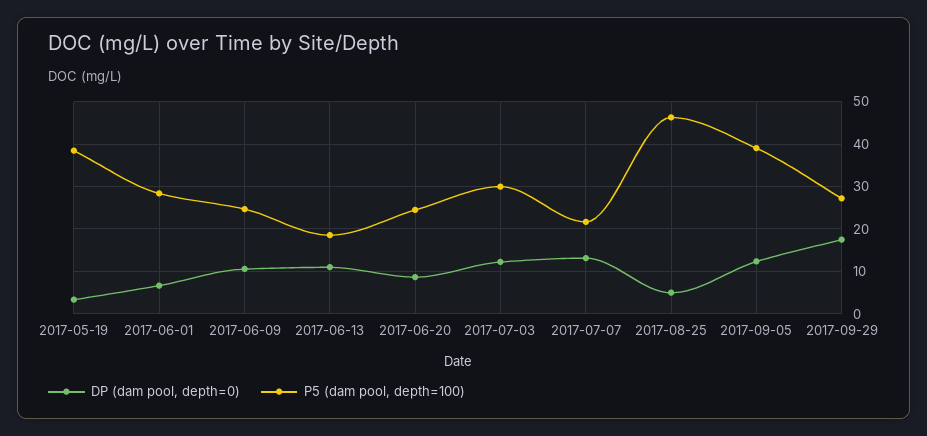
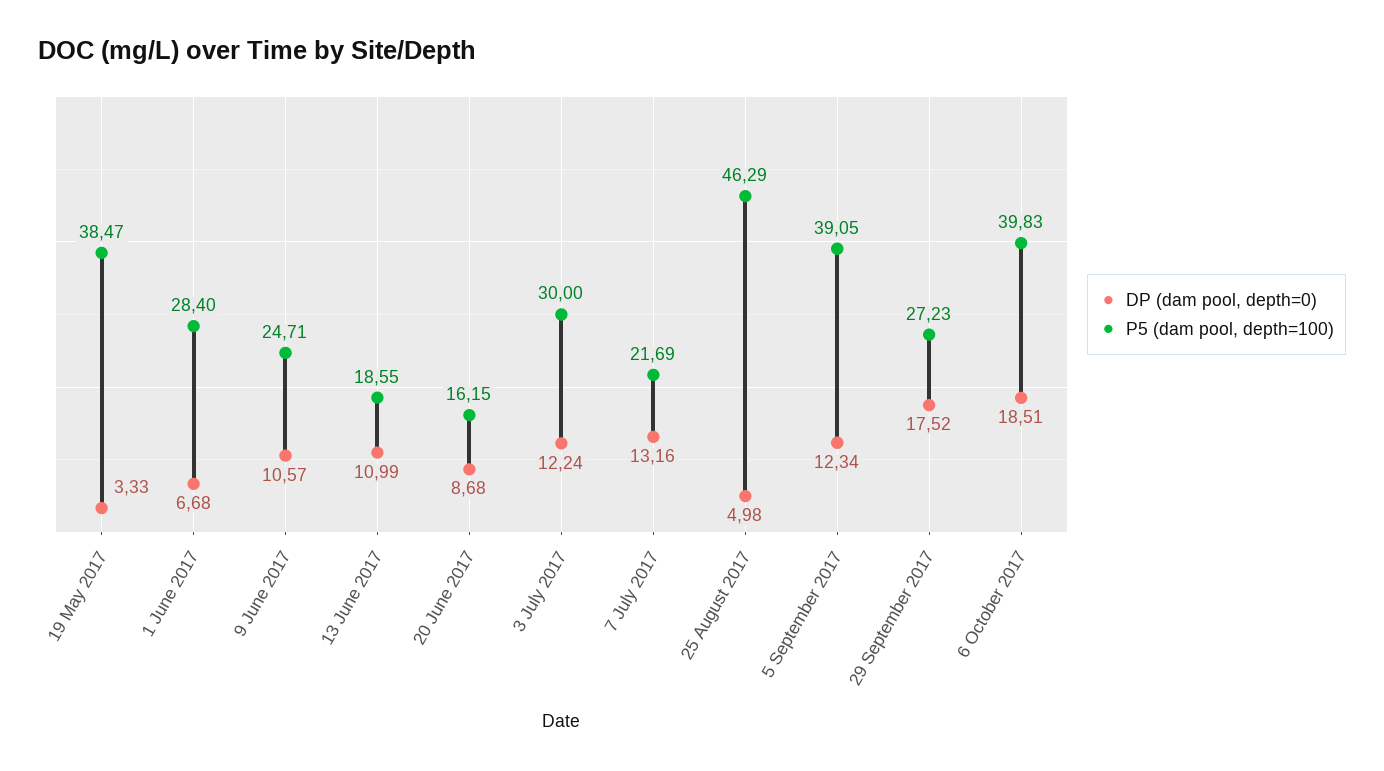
P5 (dam pool, depth=100), 2017-06-20: 24 -> 16.15
DP (dam pool, depth=0), 6 October 2017: none -> 18.51
P5 (dam pool, depth=100), 6 October 2017: none -> 39.83

